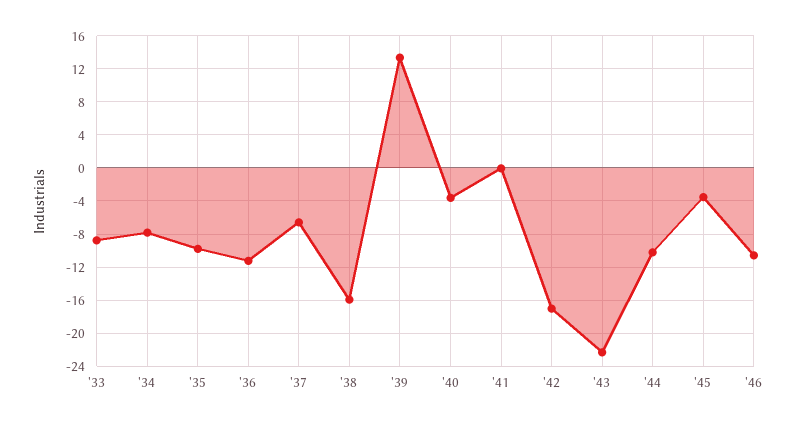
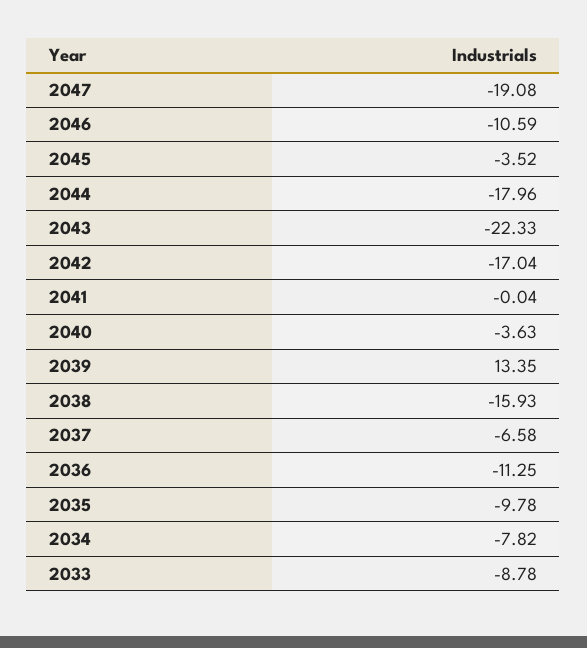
'44: -10 -> -17.96
2047: none -> -19.08

